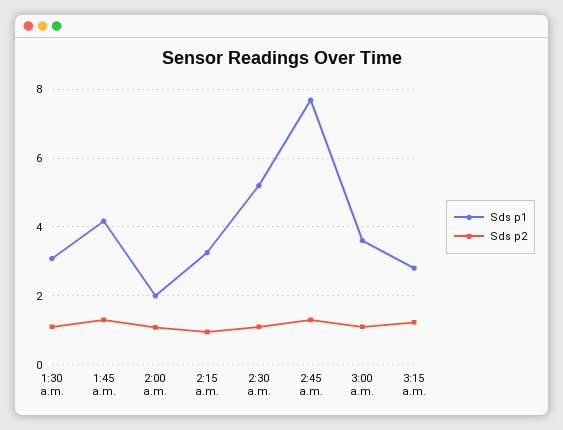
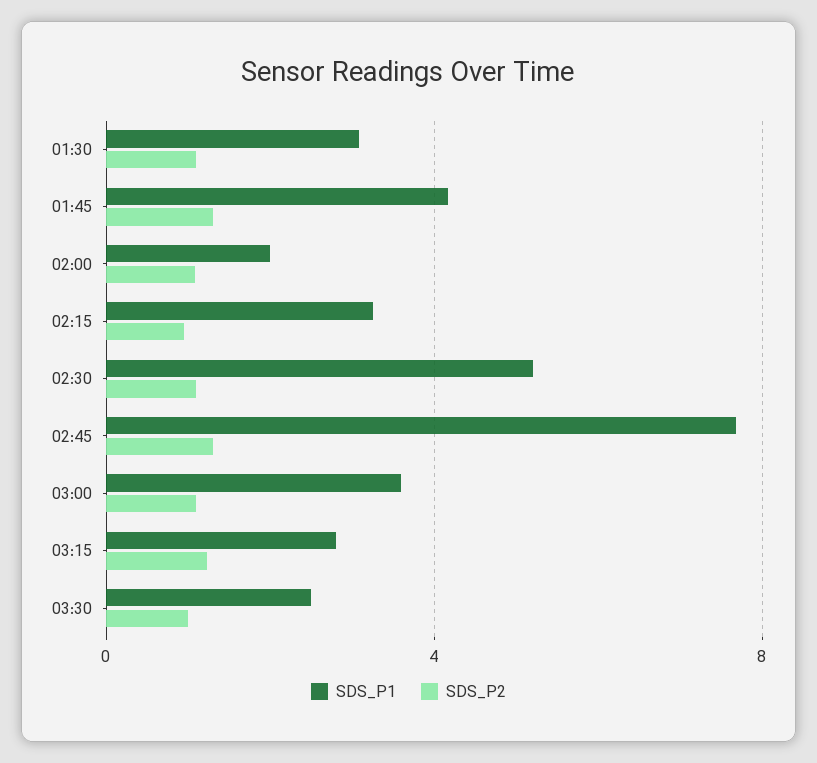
Sds p1, 03:30: none -> 2.5
Sds p2, 03:30: none -> 1

